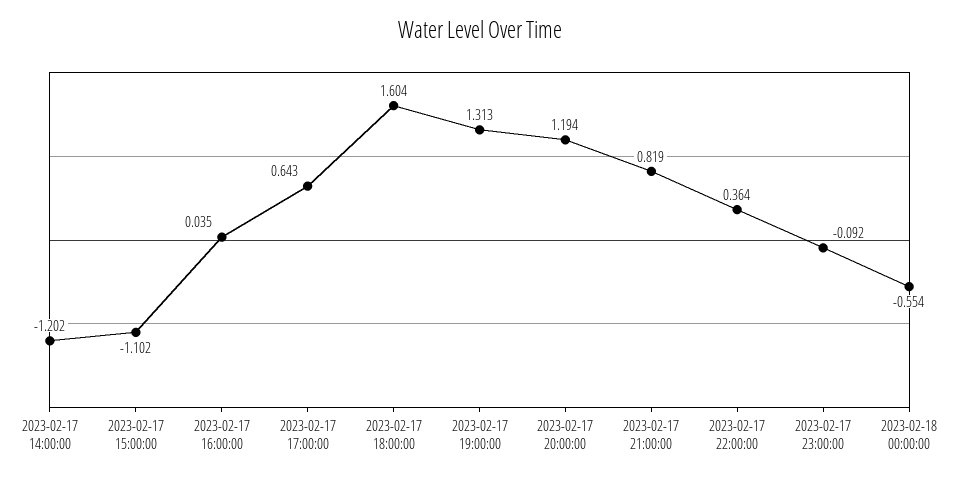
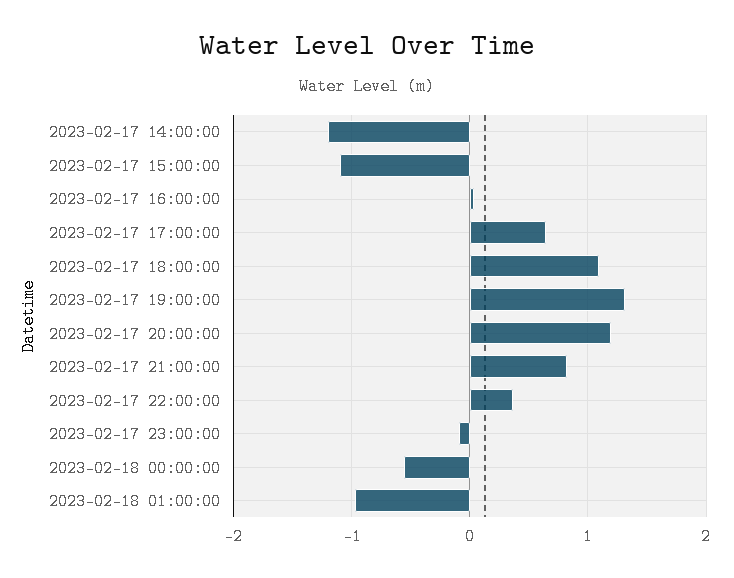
2023-02-17 18:00:00: 1.604 -> 1.1
2023-02-18 01:00:00: none -> -1

